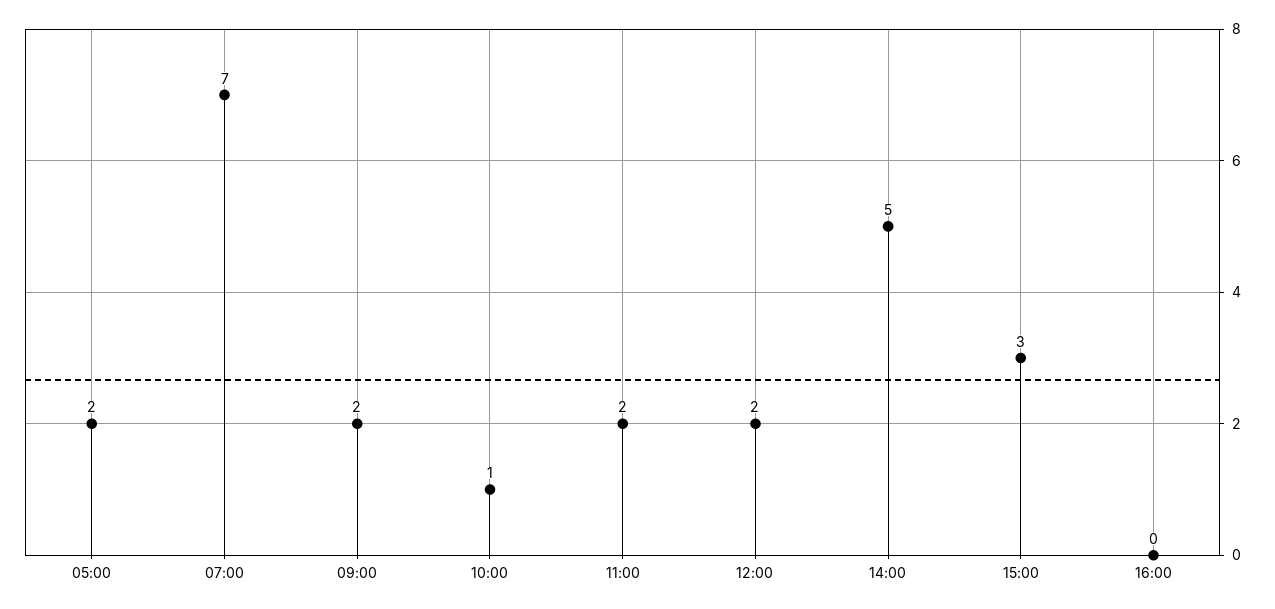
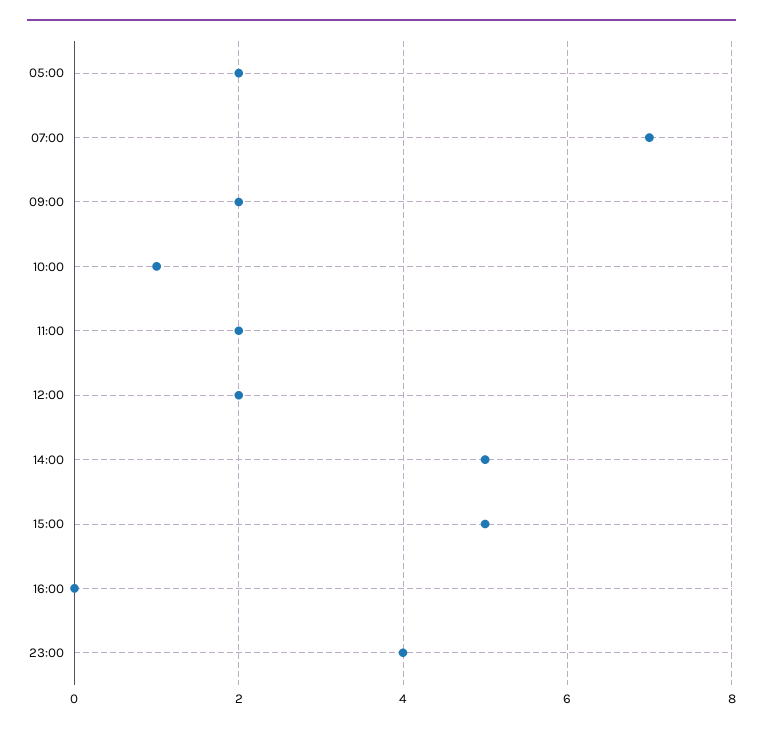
15:00: 3 -> 5
23:00: none -> 4

